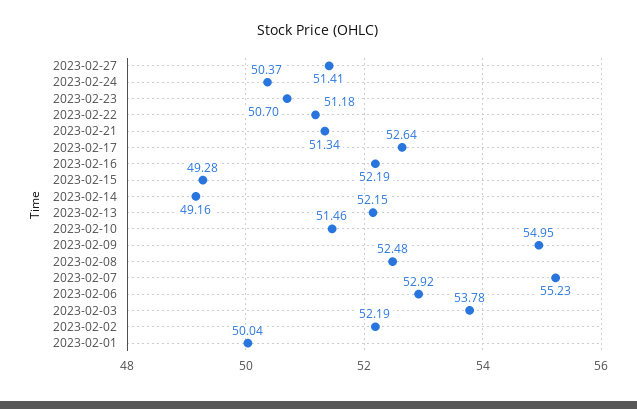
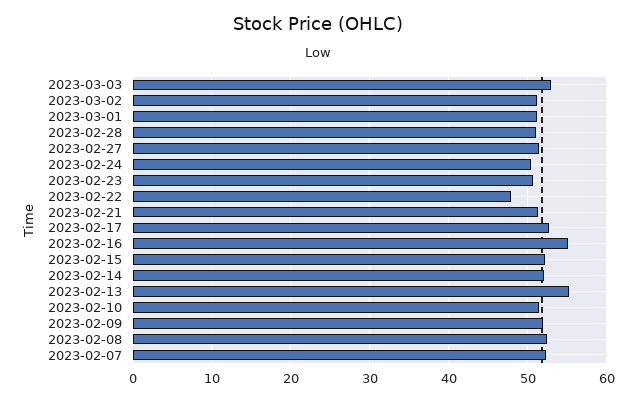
2023-02-22: 51.18 -> 48
2023-02-16: 52.19 -> 55
2023-02-15: 49.28 -> 52
2023-02-14: 49.16 -> 52
2023-02-13: 52.15 -> 55
2023-02-09: 54.95 -> 52
2023-02-07: 55.23 -> 52
2023-02-06: 52.92 -> none
2023-02-03: 53.78 -> none
2023-02-02: 52.19 -> none
2023-02-01: 50.04 -> none
2023-03-03: none -> 53
2023-03-02: none -> 51
2023-03-01: none -> 51
2023-02-28: none -> 51

